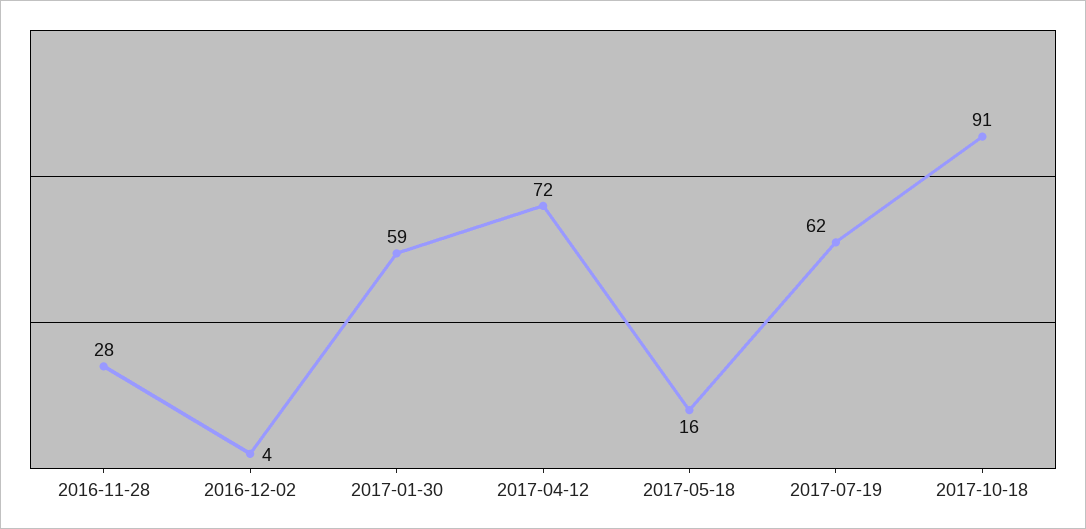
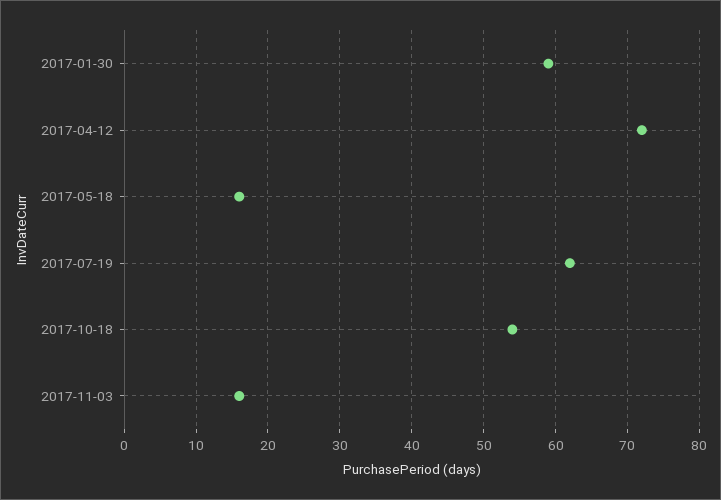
2016-11-28: 28 -> none
2016-12-02: 4 -> none
2017-10-18: 91 -> 54
2017-11-03: none -> 16

